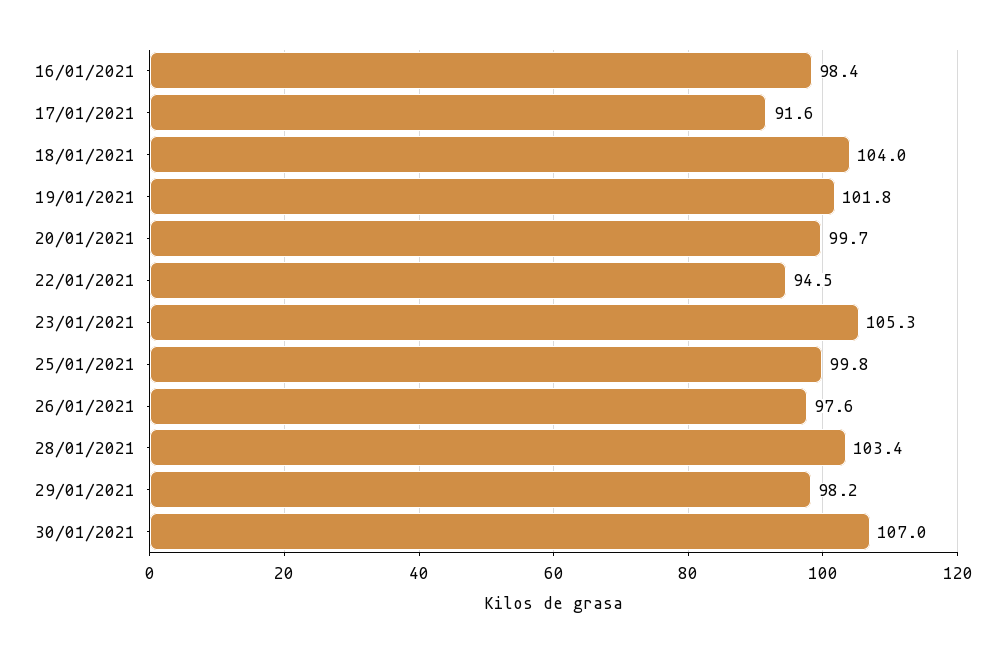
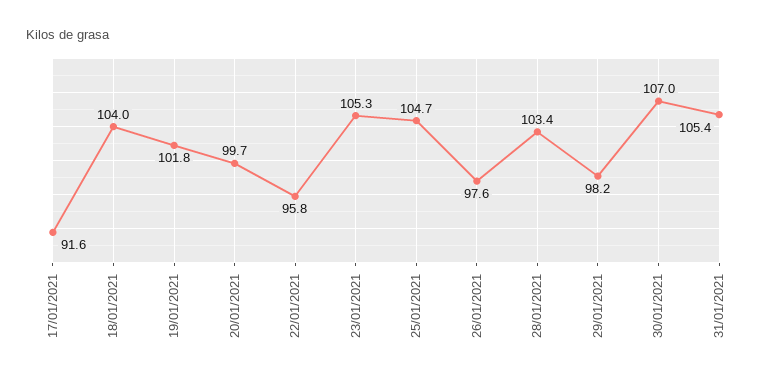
16/01/2021: 98.4 -> none
22/01/2021: 94.5 -> 95.8
25/01/2021: 99.8 -> 104.7
31/01/2021: none -> 105.4

